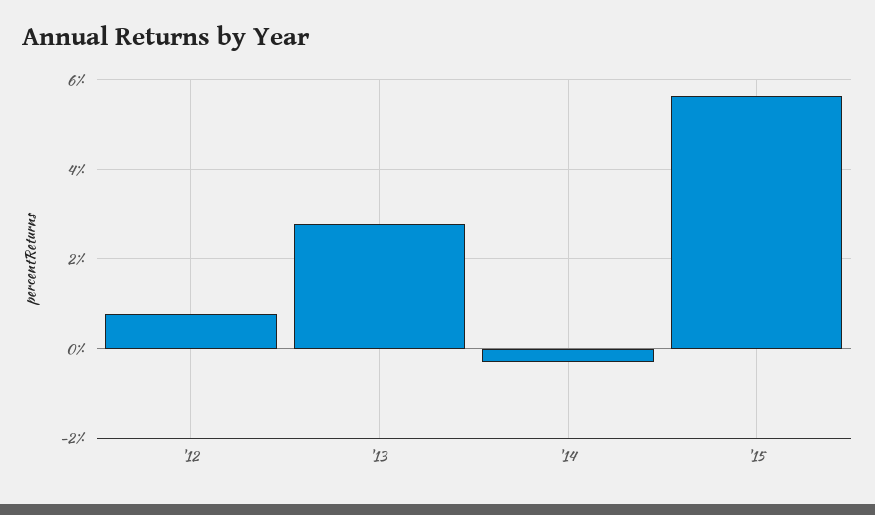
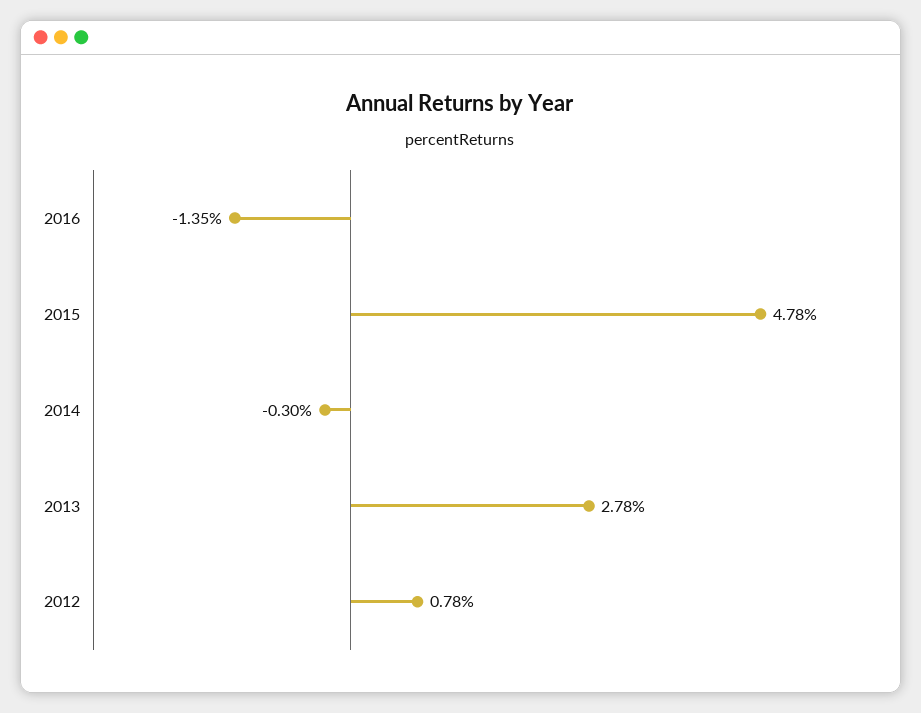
'15: 5.6 -> 4.78
2016: none -> -1.35

